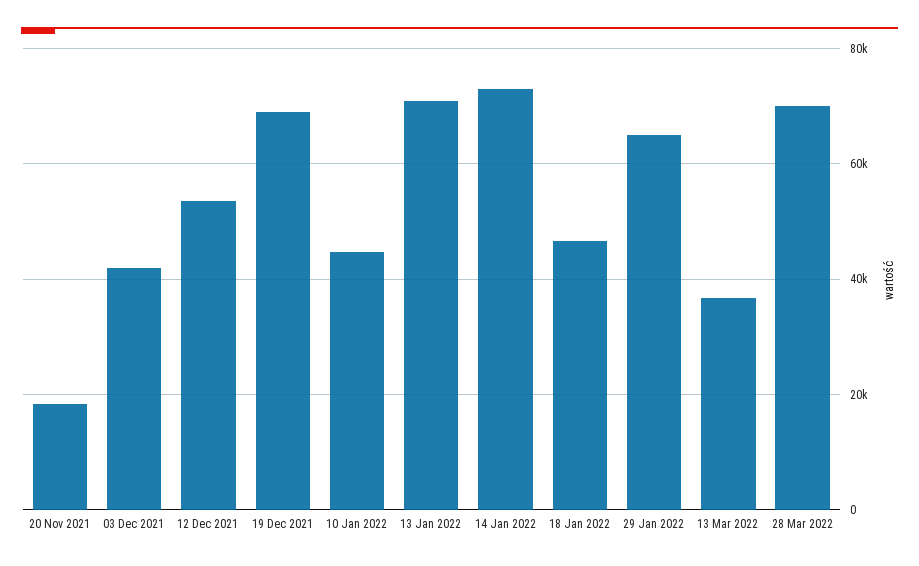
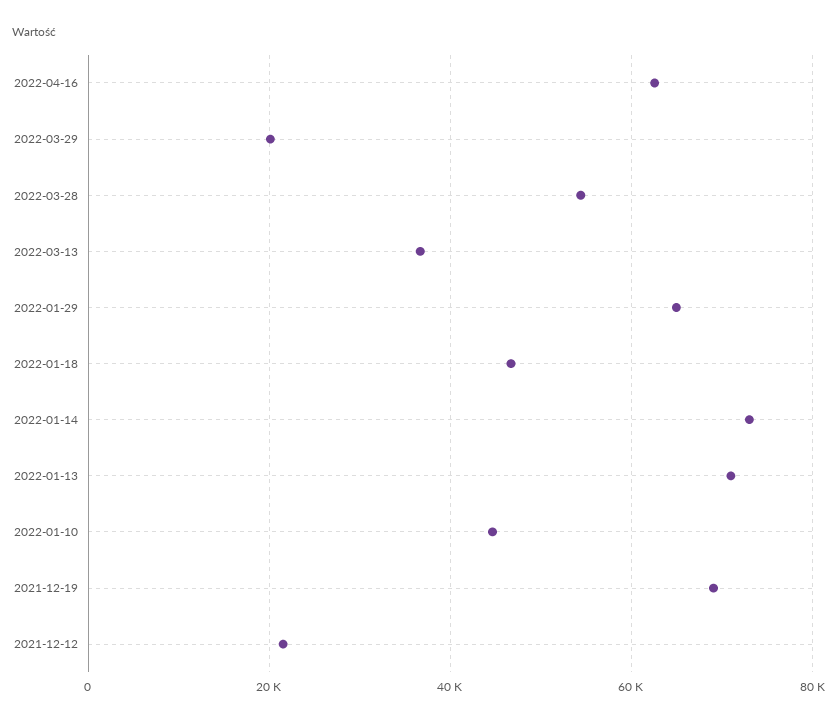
20 Nov 2021: 18000 -> none
03 Dec 2021: 42000 -> none
12 Dec 2021: 54000 -> 22000
28 Mar 2022: 70000 -> 54000
2022-04-16: none -> 62000
2022-03-29: none -> 20000

